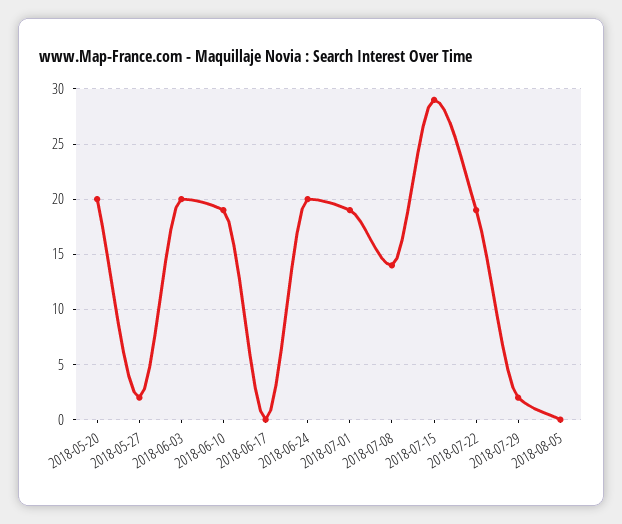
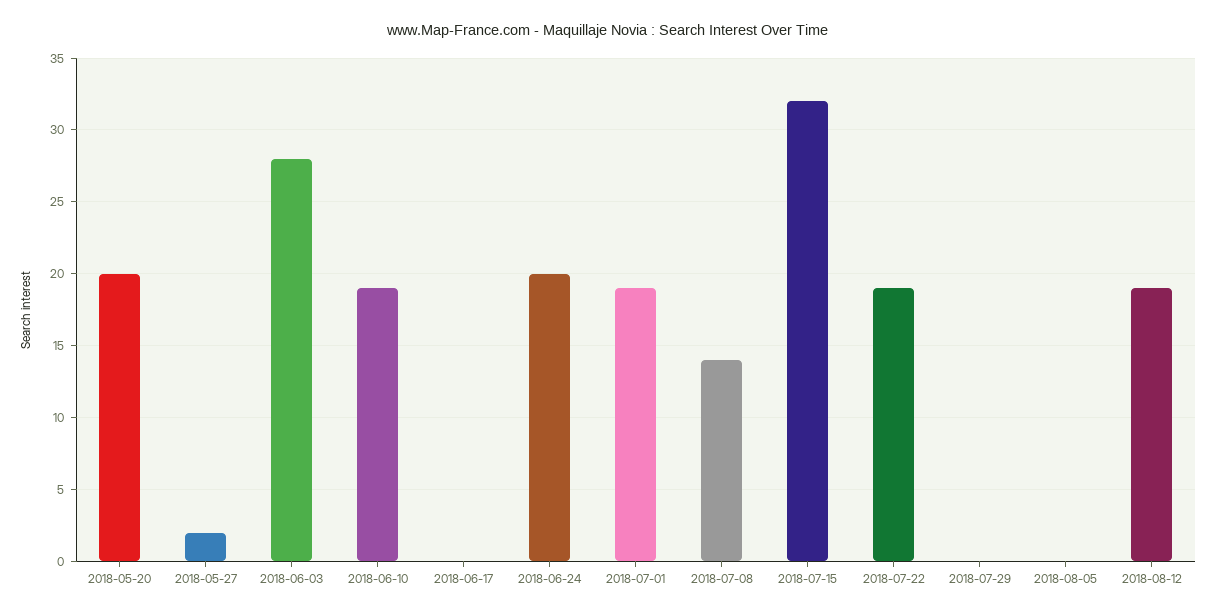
2018-06-03: 20 -> 28
2018-07-15: 29 -> 32
2018-07-29: 2 -> 0
2018-08-12: none -> 19

